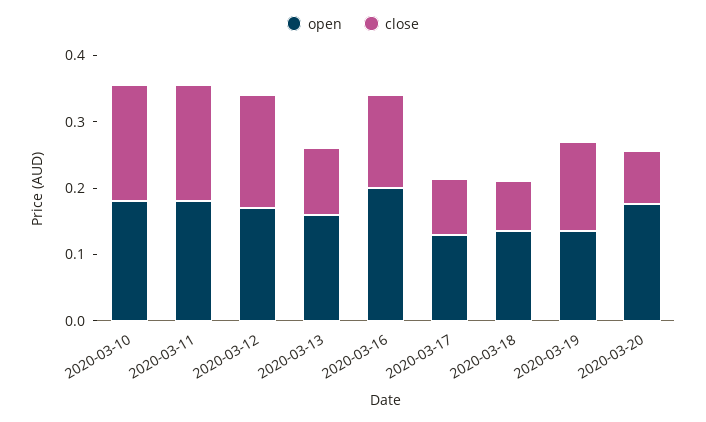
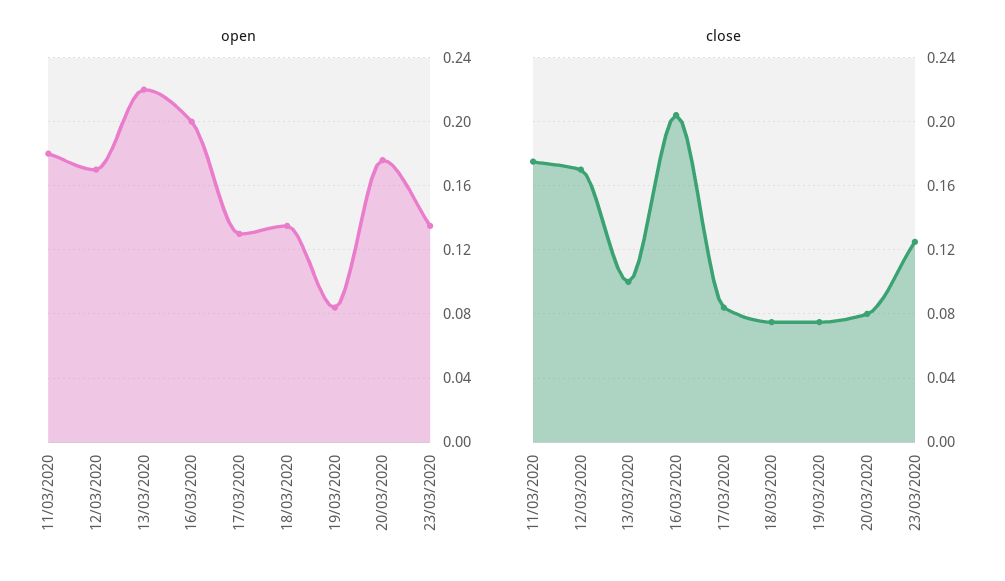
open, 2020-03-10: 0.18 -> none
close, 2020-03-10: 0.18 -> none
open, 2020-03-13: 0.16 -> 0.22
close, 2020-03-16: 0.14 -> 0.205
open, 2020-03-19: 0.14 -> 0.085
close, 2020-03-19: 0.14 -> 0.075
open, 23/03/2020: none -> 0.135
close, 23/03/2020: none -> 0.125

